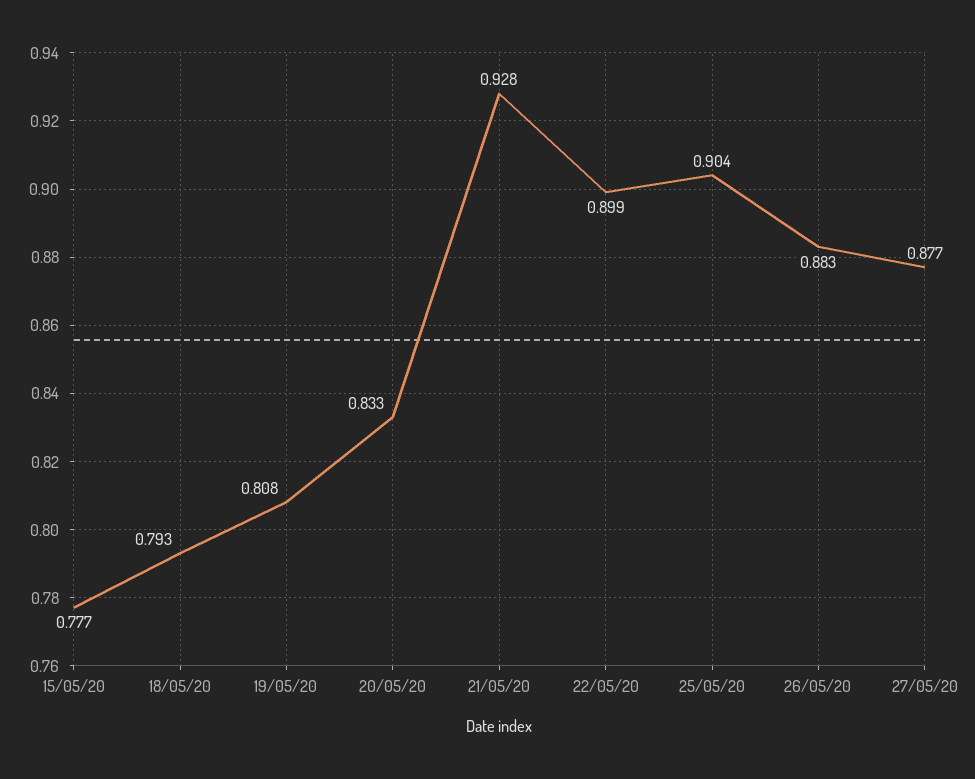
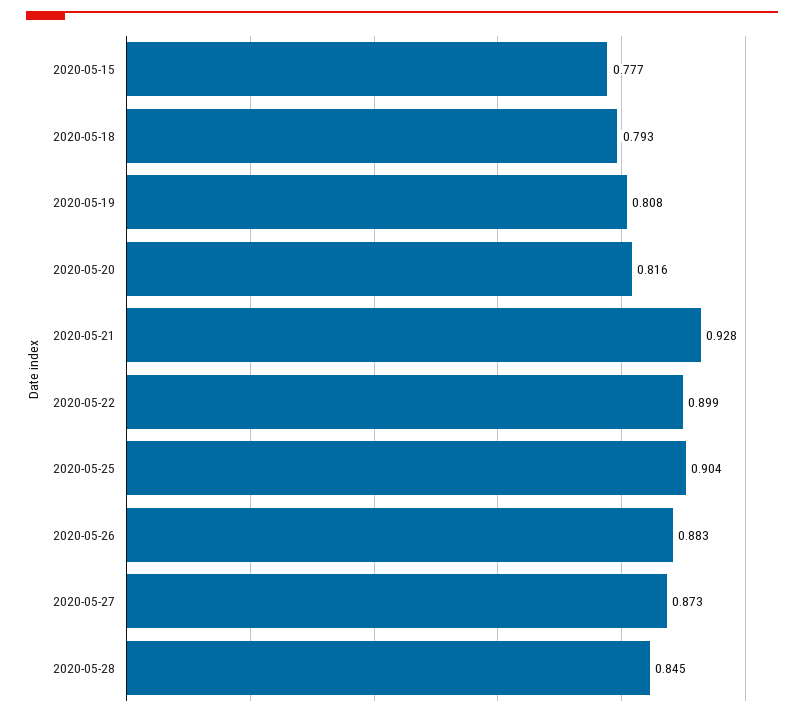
20/05/20: 0.833 -> 0.816
27/05/20: 0.877 -> 0.873
2020-05-28: none -> 0.845

